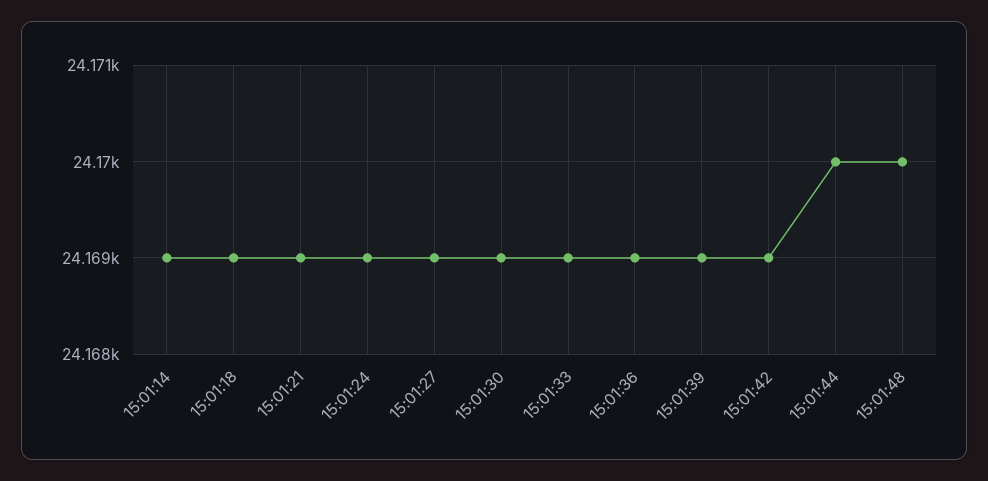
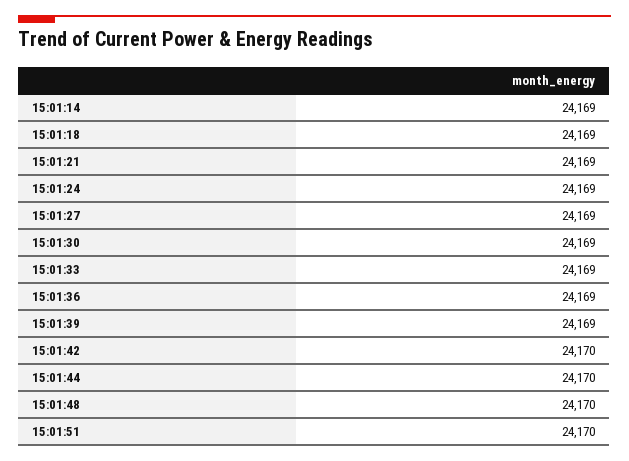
15:01:42: 24169 -> 24170
15:01:51: none -> 24170

